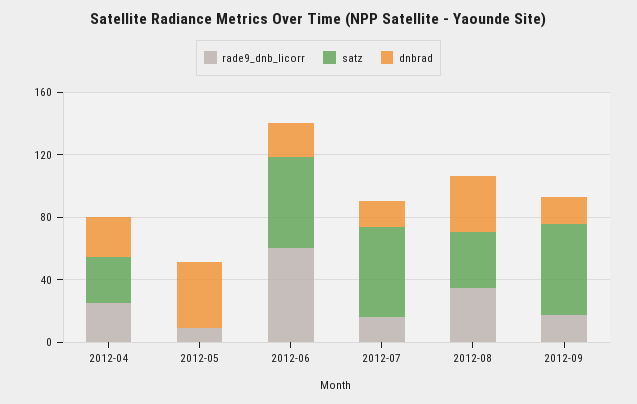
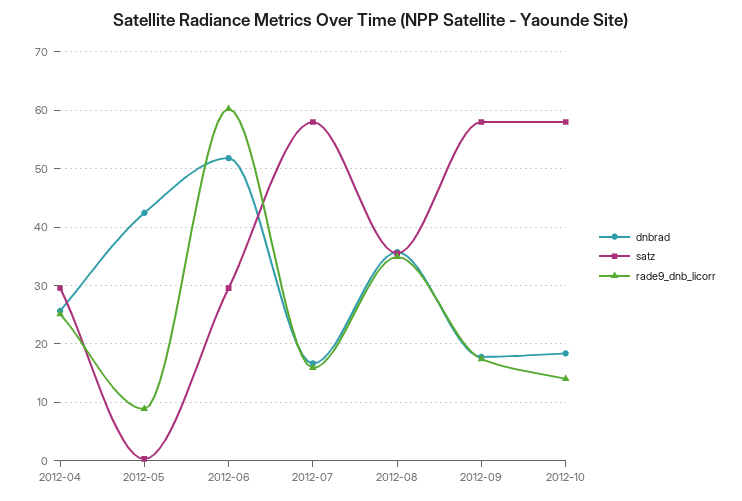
satz, 2012-06: 60 -> 30
dnbrad, 2012-06: 20 -> 52
dnbrad, 2012-10: none -> 18
satz, 2012-10: none -> 58
rade9_dnb_licorr, 2012-10: none -> 14

